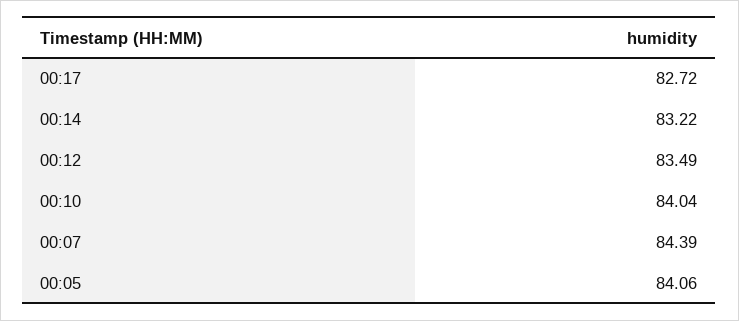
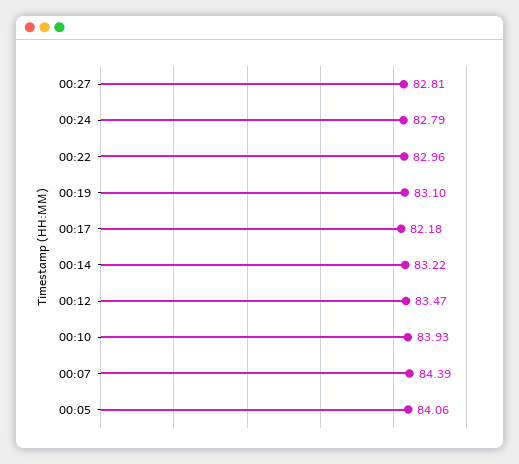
00:17: 82.72 -> 82.18
00:12: 83.49 -> 83.47
00:10: 84.04 -> 83.93
00:27: none -> 82.81
00:24: none -> 82.79
00:22: none -> 82.96
00:19: none -> 83.1

